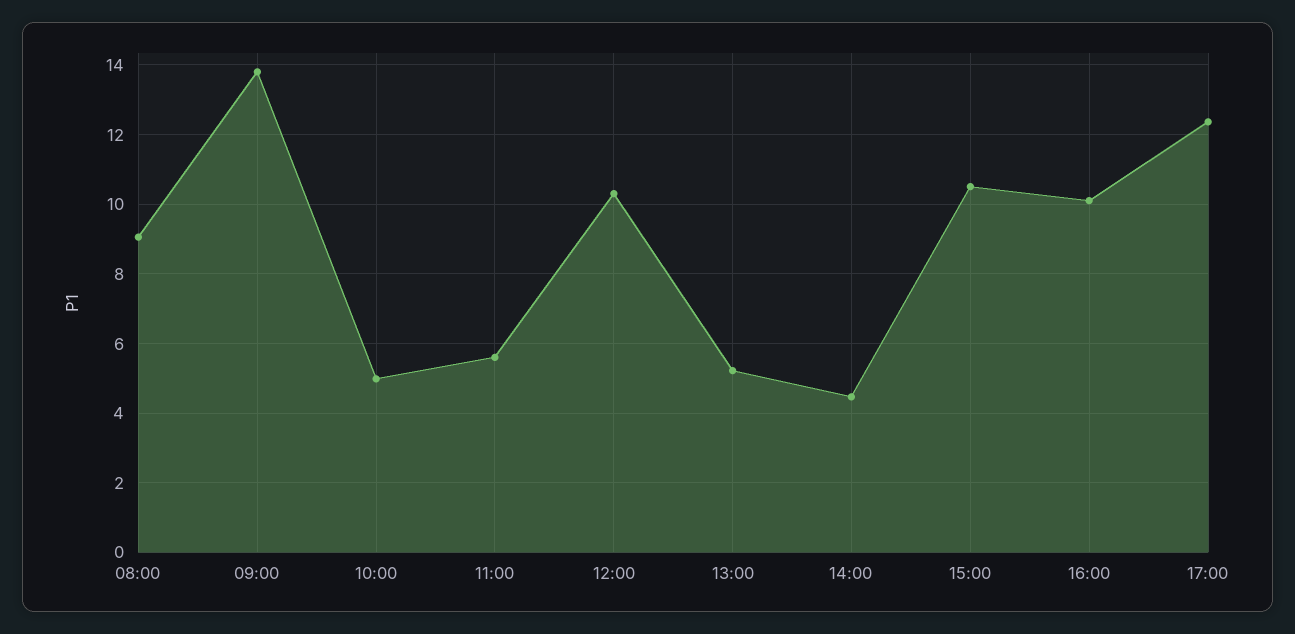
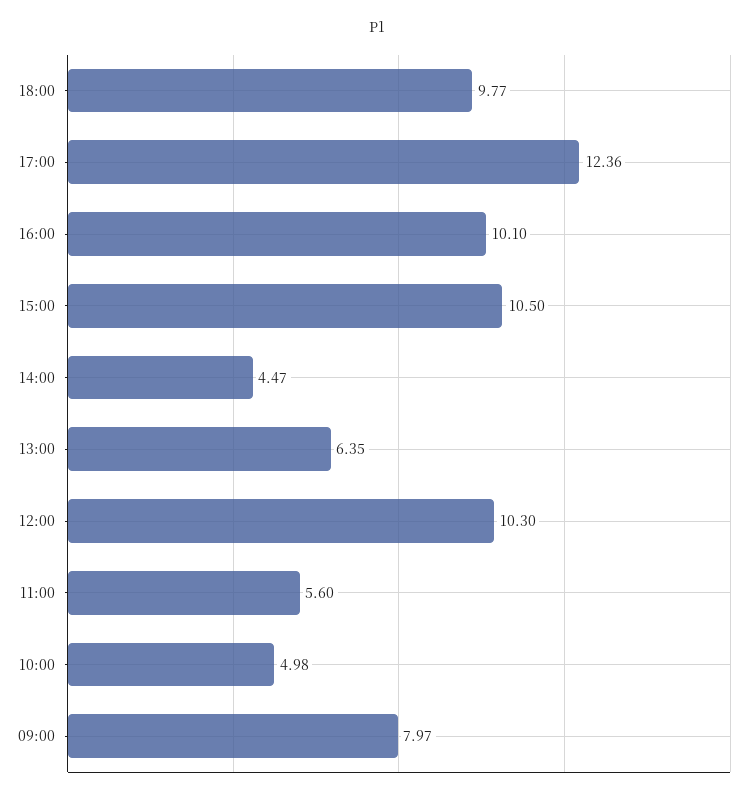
08:00: 9 -> none
09:00: 13.8 -> 7.97
13:00: 5.2 -> 6.35
18:00: none -> 9.77

